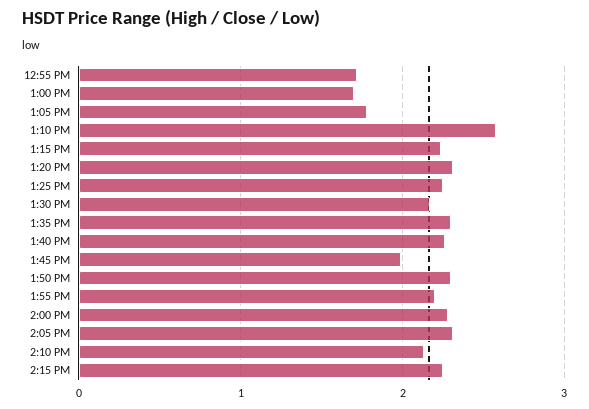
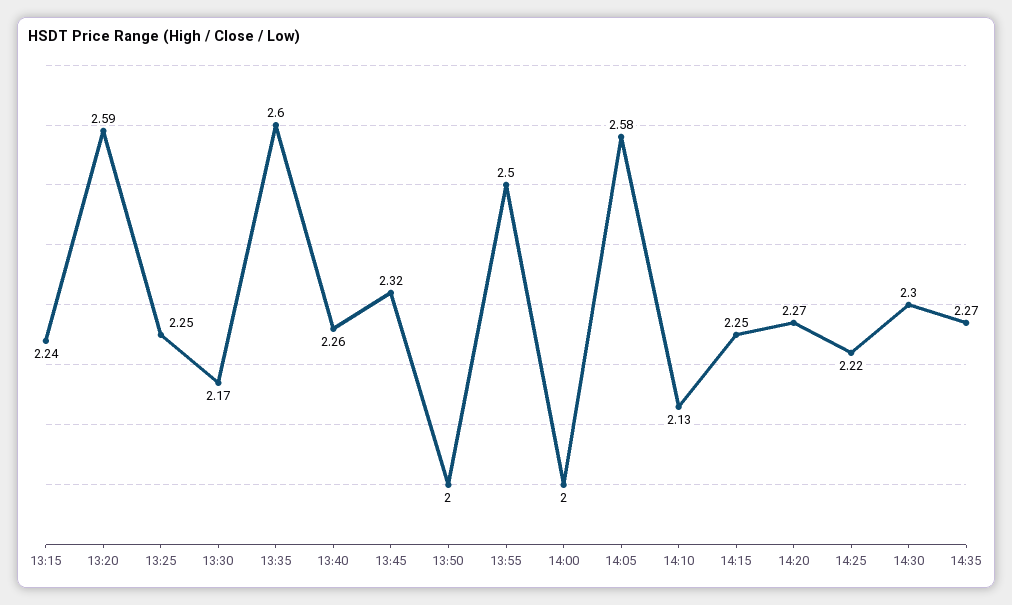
12:55 PM: 1.7 -> none
1:00 PM: 1.7 -> none
1:05 PM: 1.8 -> none
1:10 PM: 2.6 -> none
1:20 PM: 2.3 -> 2.59
1:35 PM: 2.3 -> 2.6
1:45 PM: 2 -> 2.32
1:50 PM: 2.3 -> 2
1:55 PM: 2.2 -> 2.5
2:00 PM: 2.3 -> 2
2:05 PM: 2.3 -> 2.58
14:20: none -> 2.27
14:25: none -> 2.22
14:30: none -> 2.3
14:35: none -> 2.27

